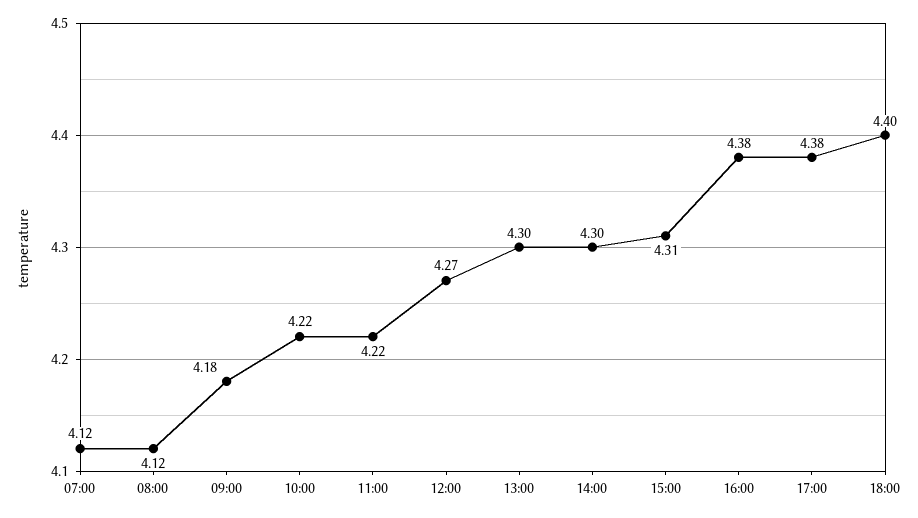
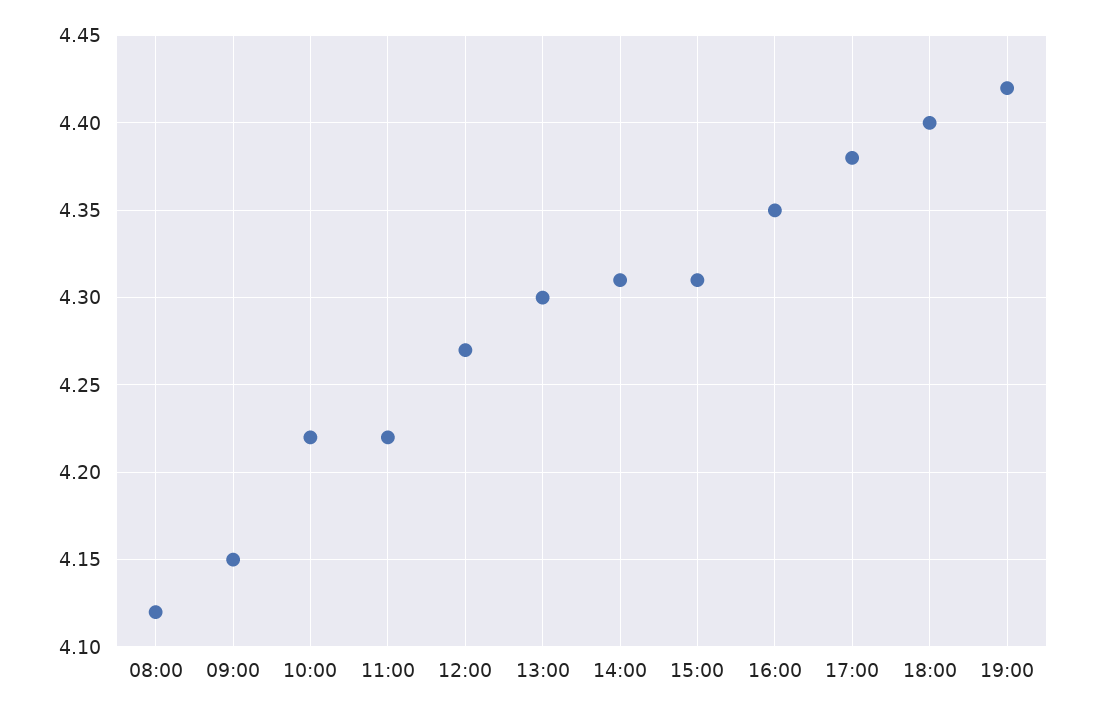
07:00: 4.12 -> none
09:00: 4.18 -> 4.15
14:00: 4.3 -> 4.31
16:00: 4.38 -> 4.35
19:00: none -> 4.42

